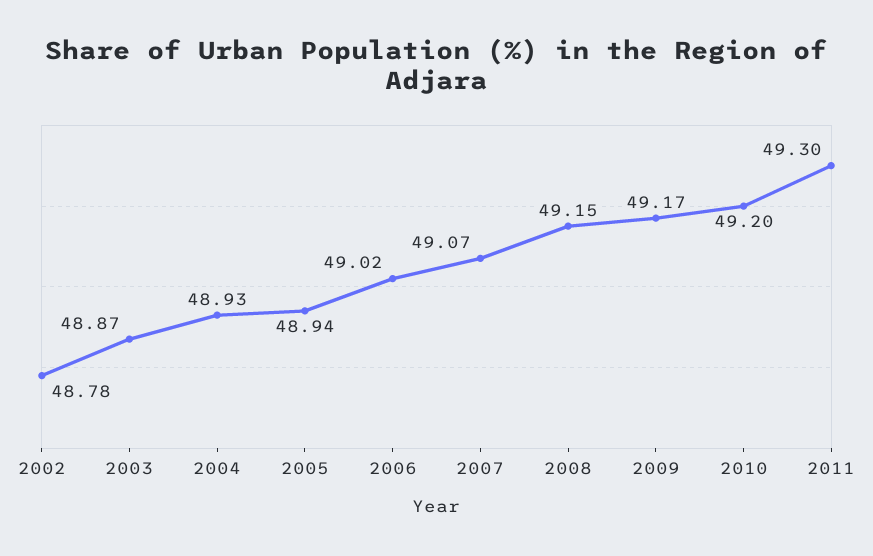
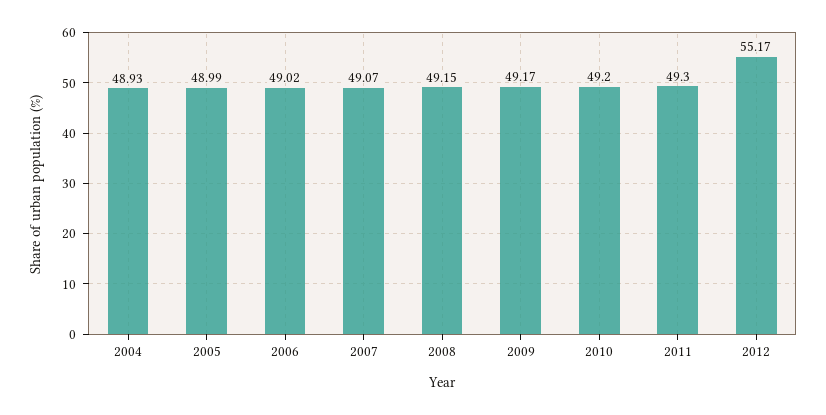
2002: 48.78 -> none
2003: 48.87 -> none
2005: 48.94 -> 48.99
2012: none -> 55.17

